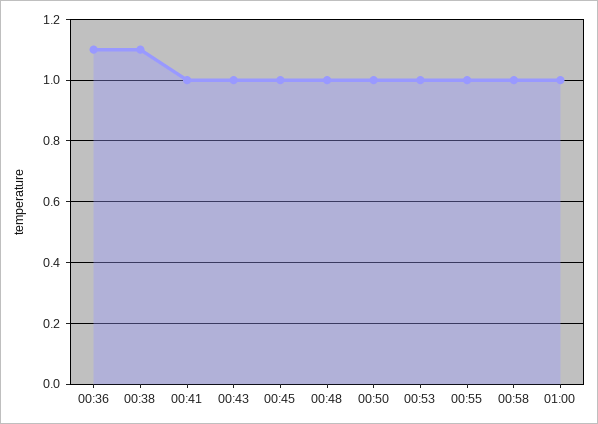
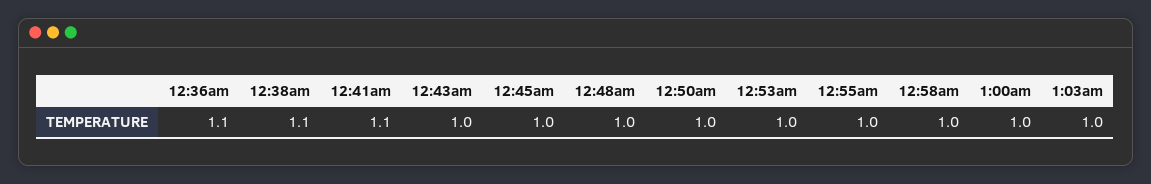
00:41: 1 -> 1.1
1:03am: none -> 1

